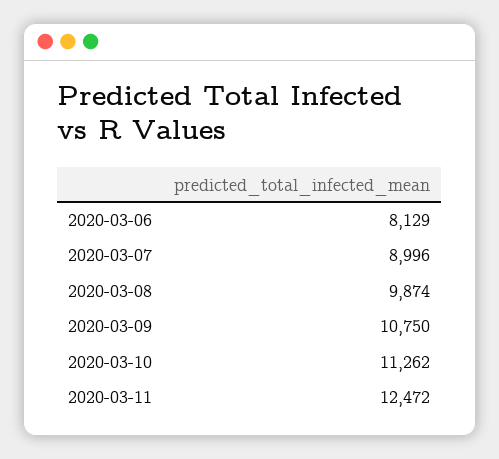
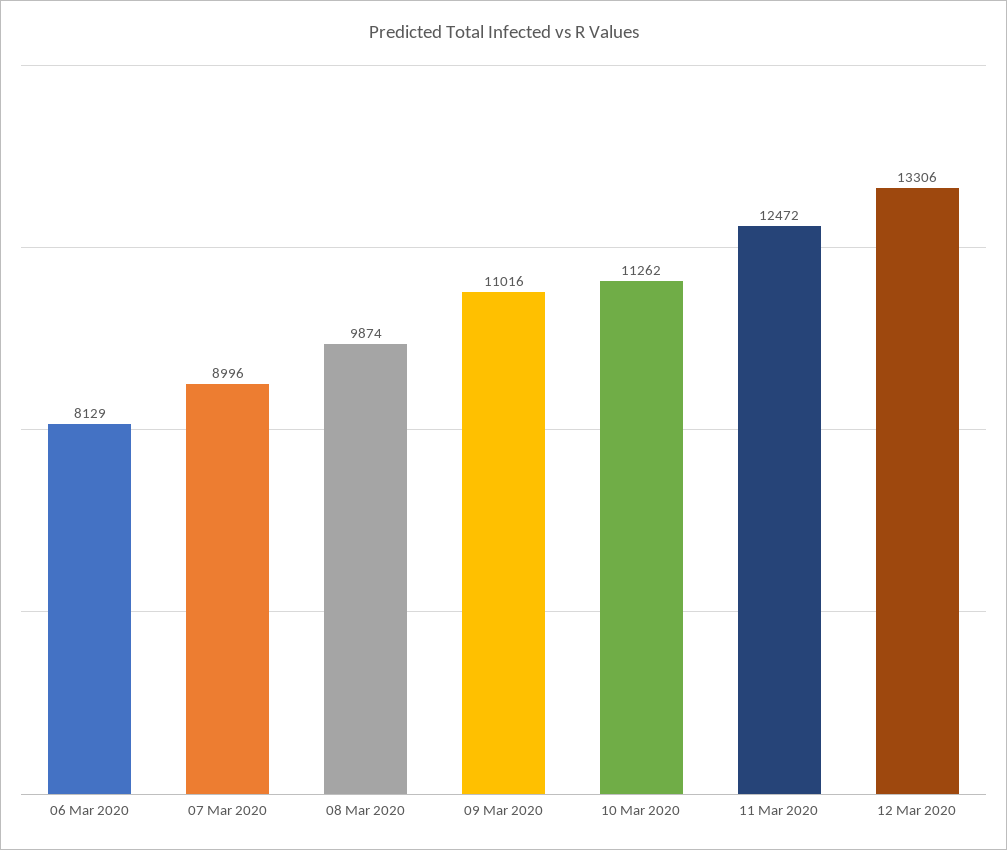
2020-03-09: 10750 -> 11016
12 Mar 2020: none -> 13306

